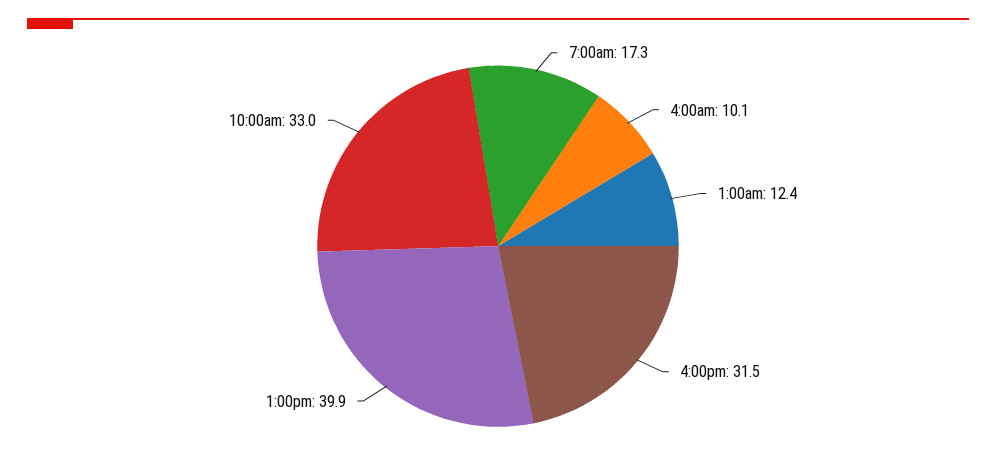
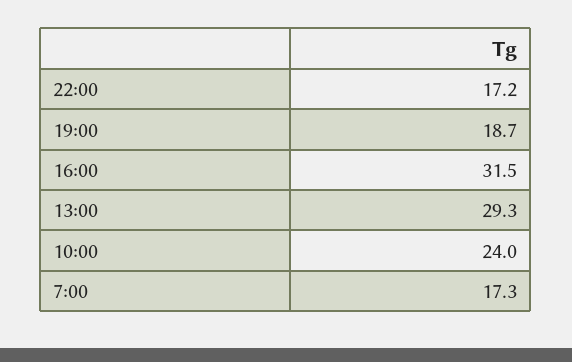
4:00am: 10.1 -> none
1:00am: 12.4 -> none
1:00pm: 39.9 -> 29.3
10:00am: 33 -> 24
22:00: none -> 17.2
19:00: none -> 18.7

